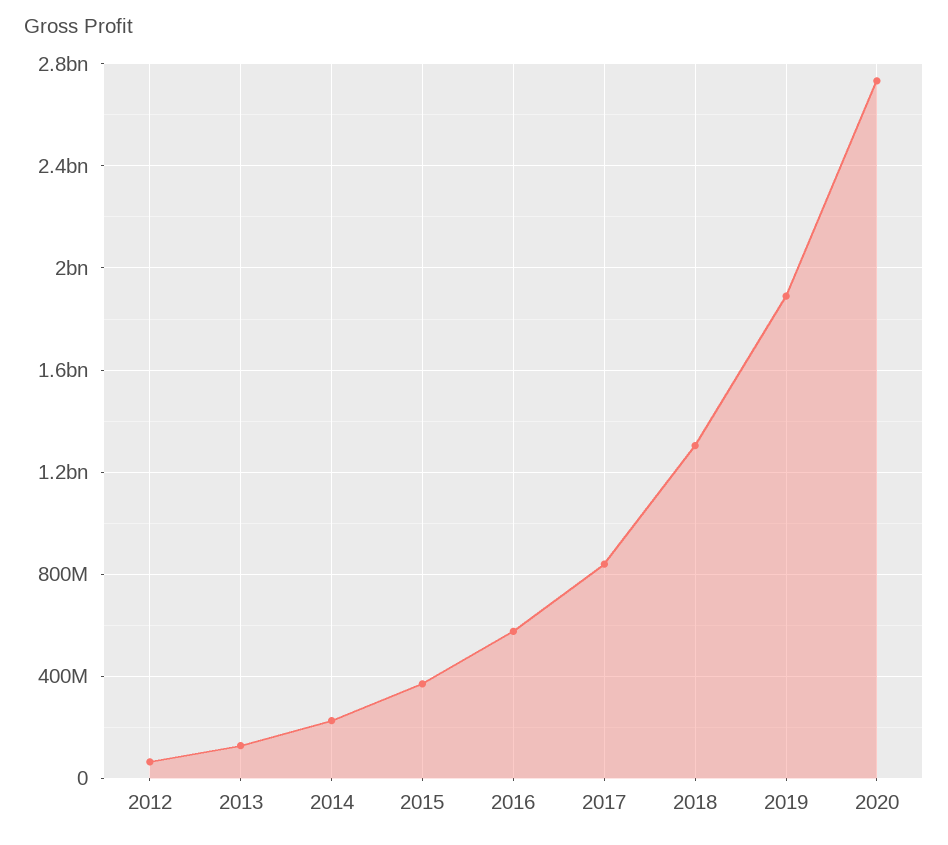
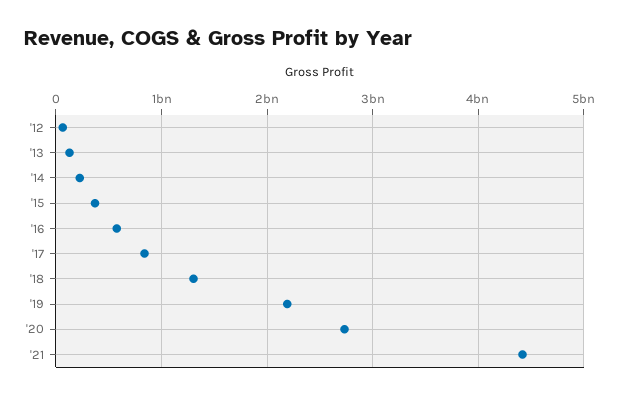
2019: 1900000000 -> 2200000000
'21: none -> 4400000000

